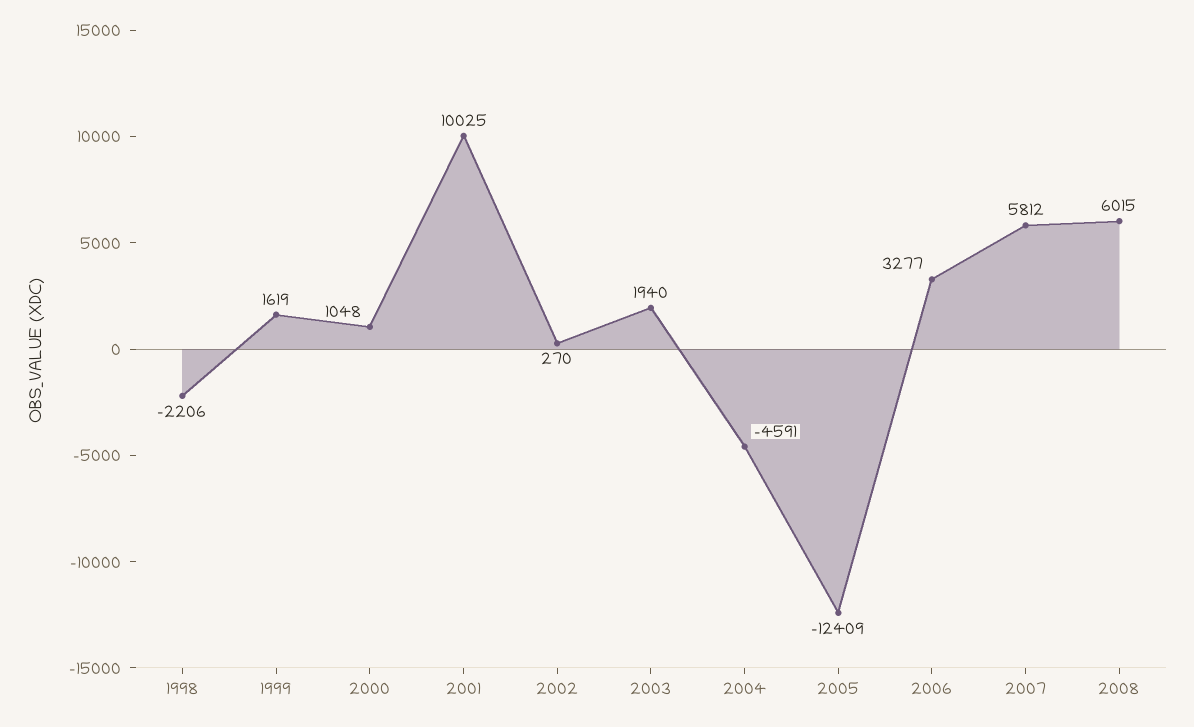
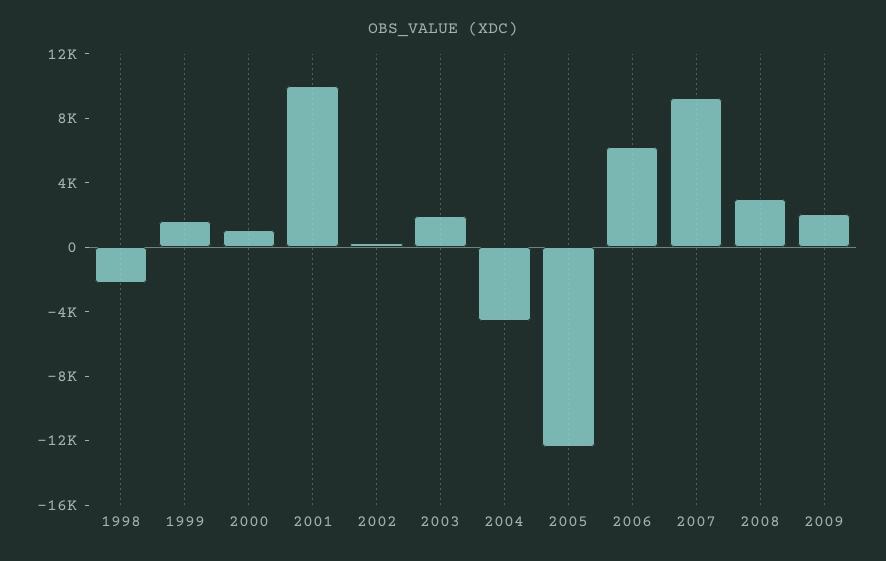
2006: 3277 -> 6000
2007: 5812 -> 9000
2008: 6015 -> 3000
2009: none -> 2000

